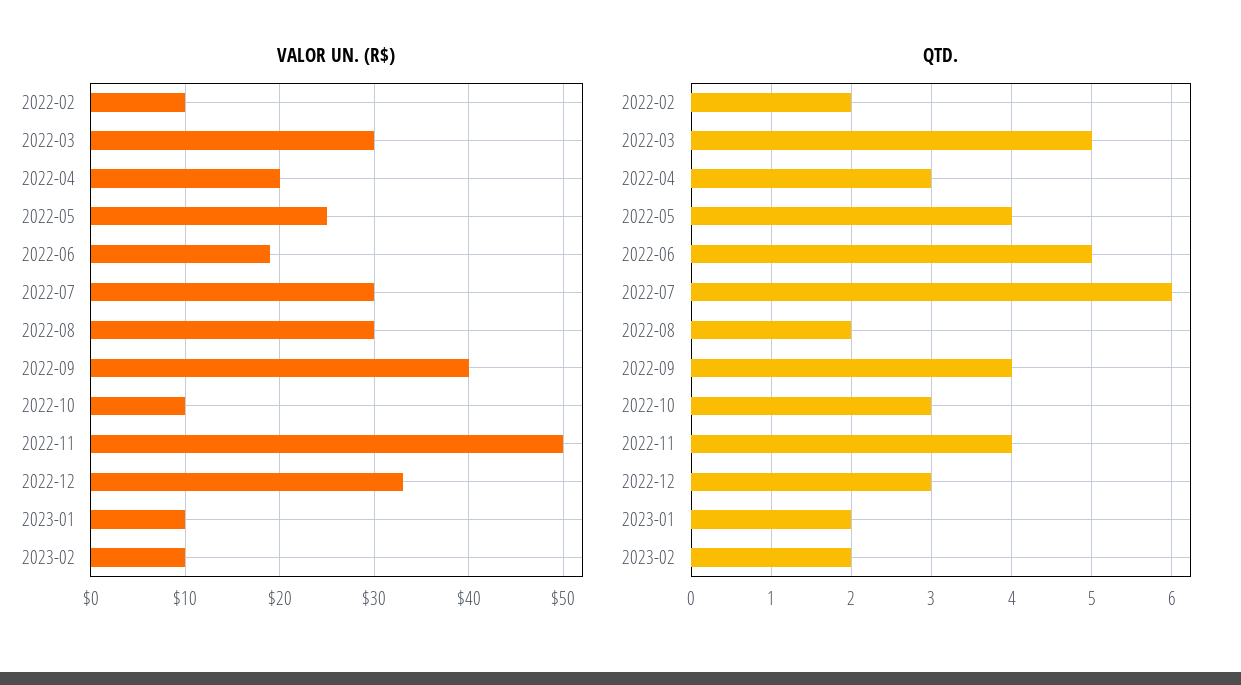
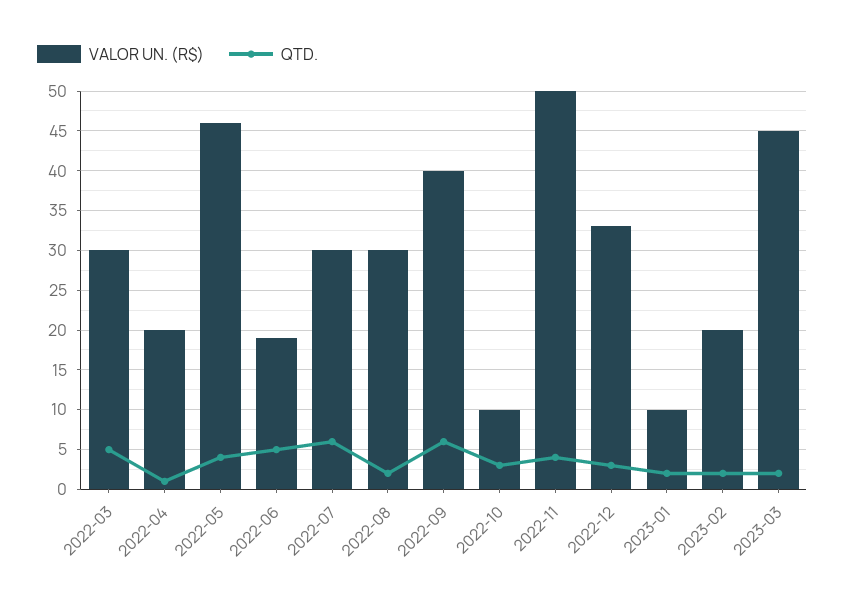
VALOR UN. (R$), 2022-02: 10 -> none
VALOR UN. (R$), 2022-05: 25 -> 46
VALOR UN. (R$), 2023-02: 10 -> 20
QTD., 2022-02: 2 -> none
QTD., 2022-04: 3 -> 1
QTD., 2022-09: 4 -> 6
VALOR UN. (R$), 2023-03: none -> 45
QTD., 2023-03: none -> 2

